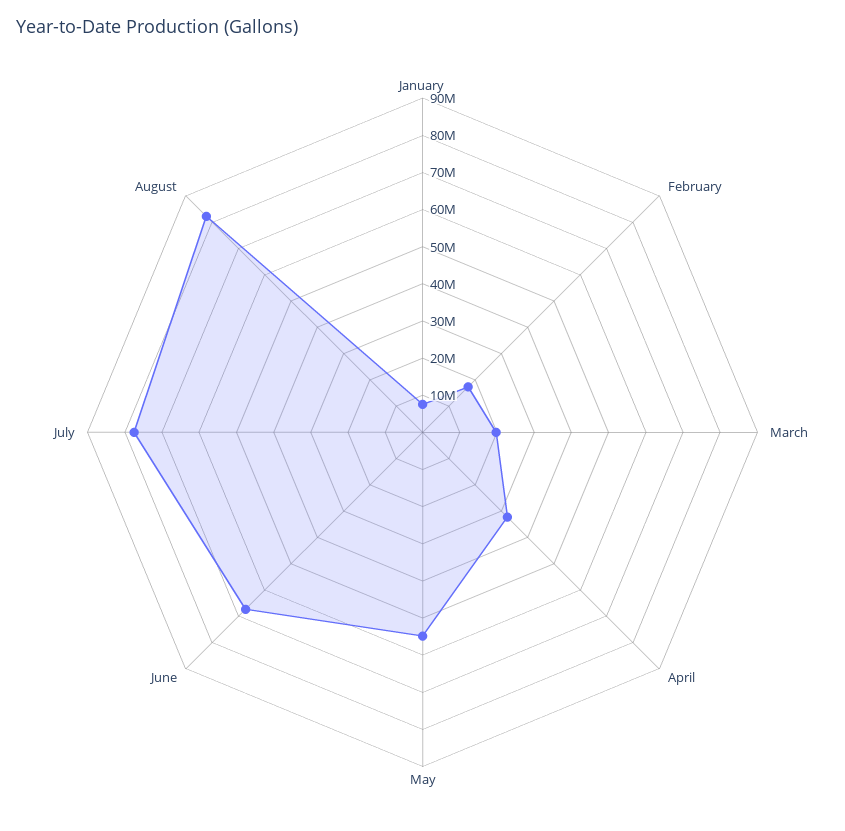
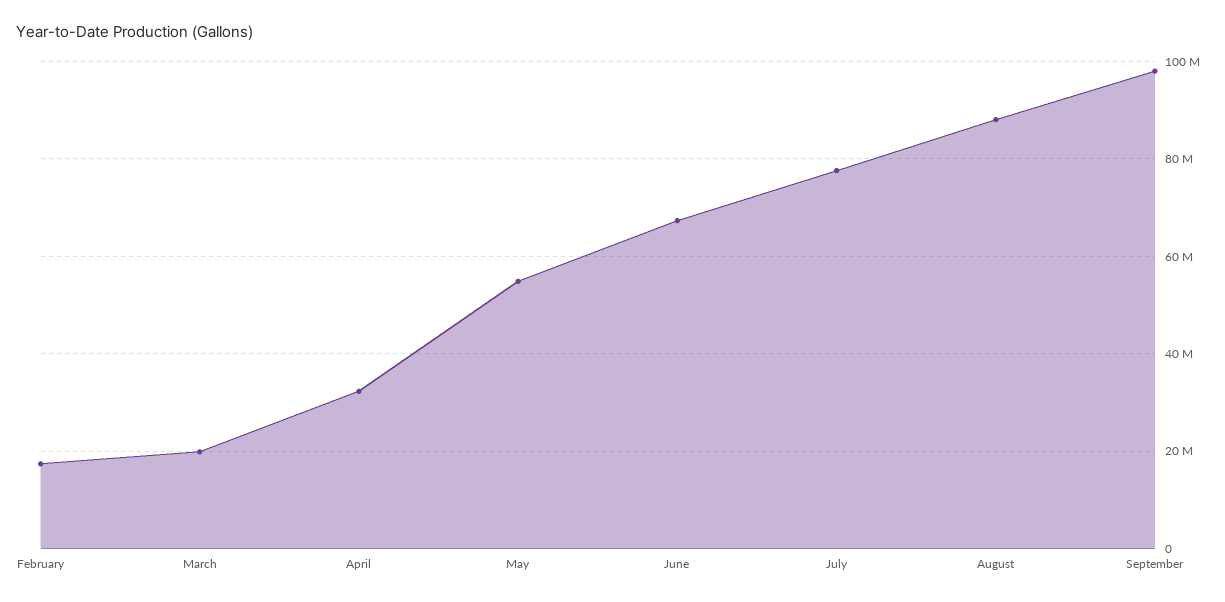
January: 7500000 -> none
August: 82500000 -> 88000000
September: none -> 98000000

